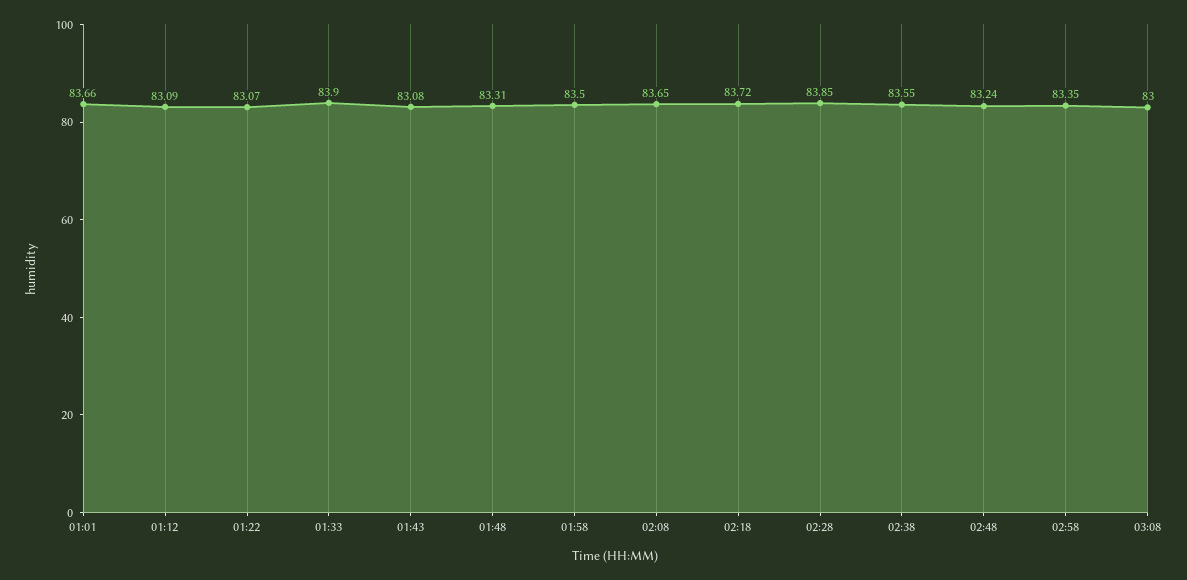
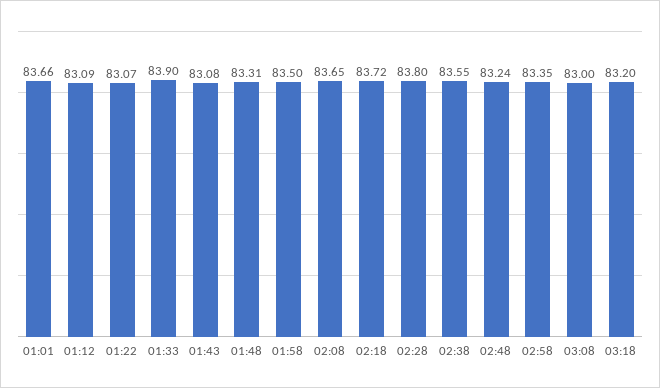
02:28: 83.85 -> 83.8
03:18: none -> 83.2

